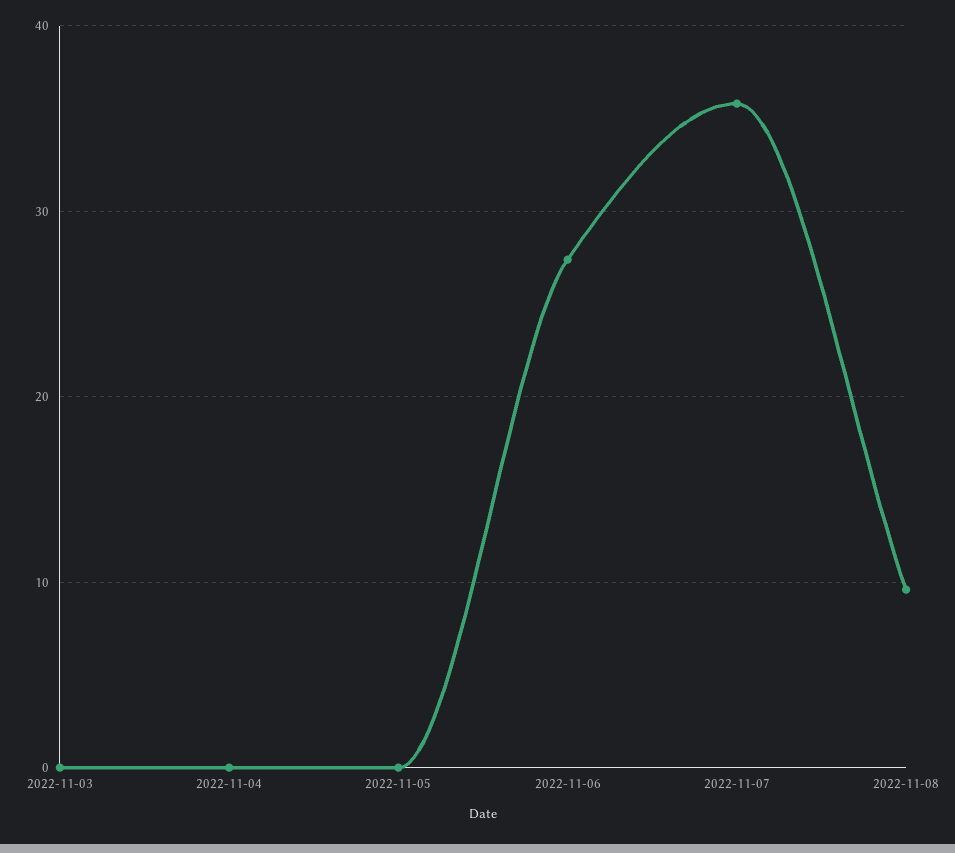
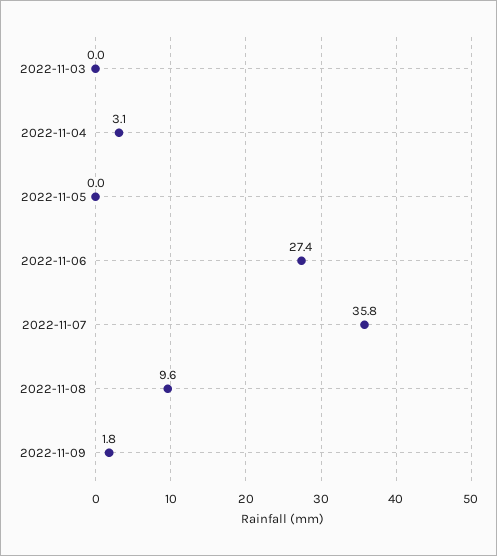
2022-11-04: 0 -> 3.1
2022-11-09: none -> 1.8

